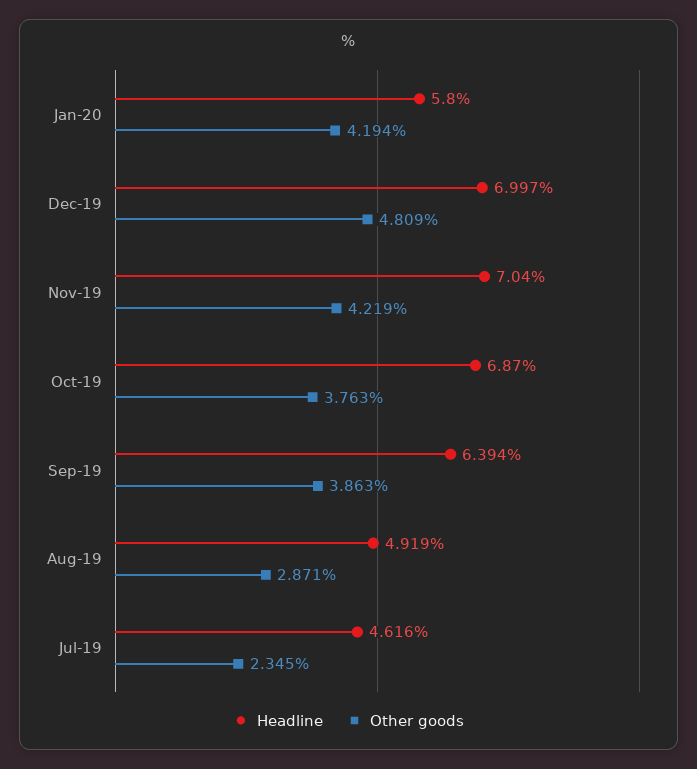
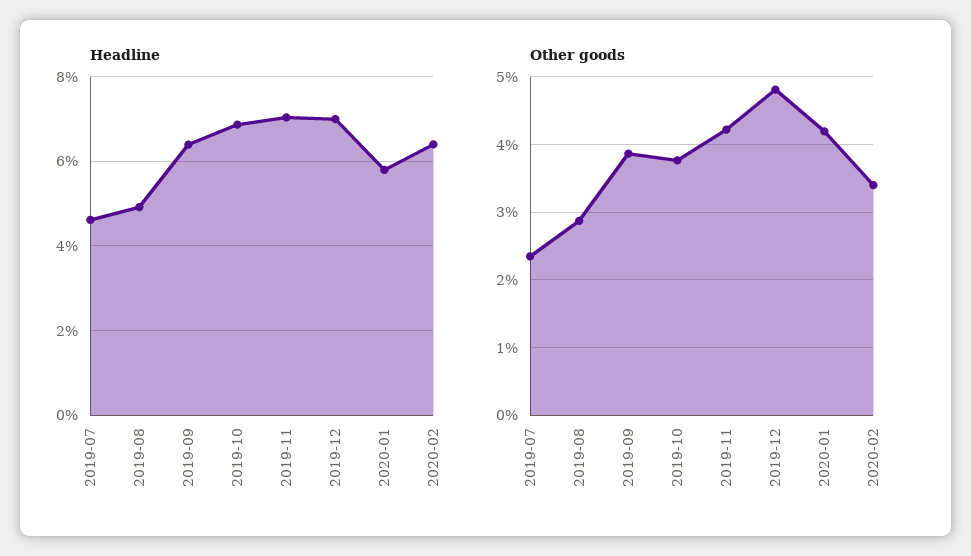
Headline, 2020-02: none -> 6.4
Other goods, 2020-02: none -> 3.4

